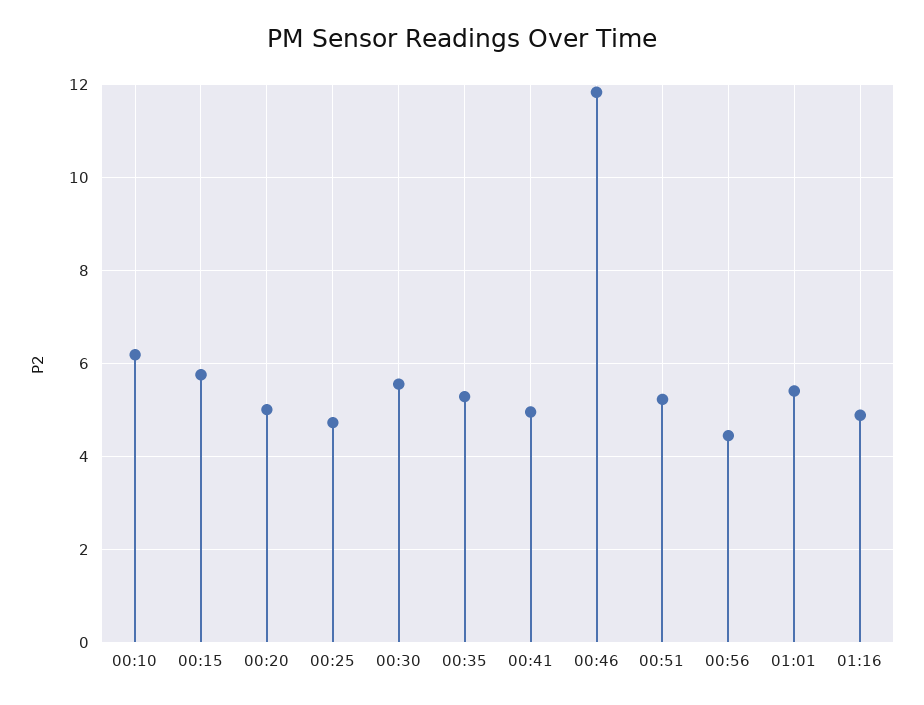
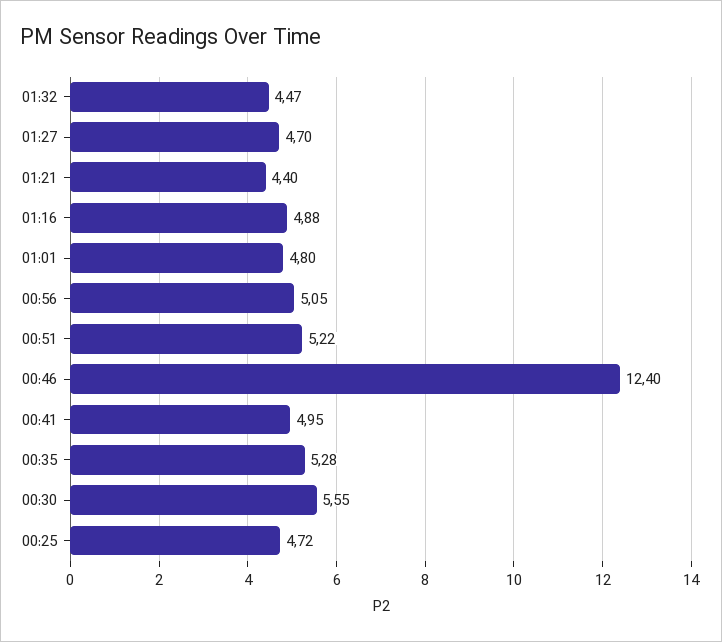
00:10: 6.2 -> none
00:15: 5.8 -> none
00:20: 5 -> none
00:46: 11.8 -> 12.4
00:56: 4.4 -> 5.05
01:01: 5.4 -> 4.8
01:32: none -> 4.47
01:27: none -> 4.7
01:21: none -> 4.4

